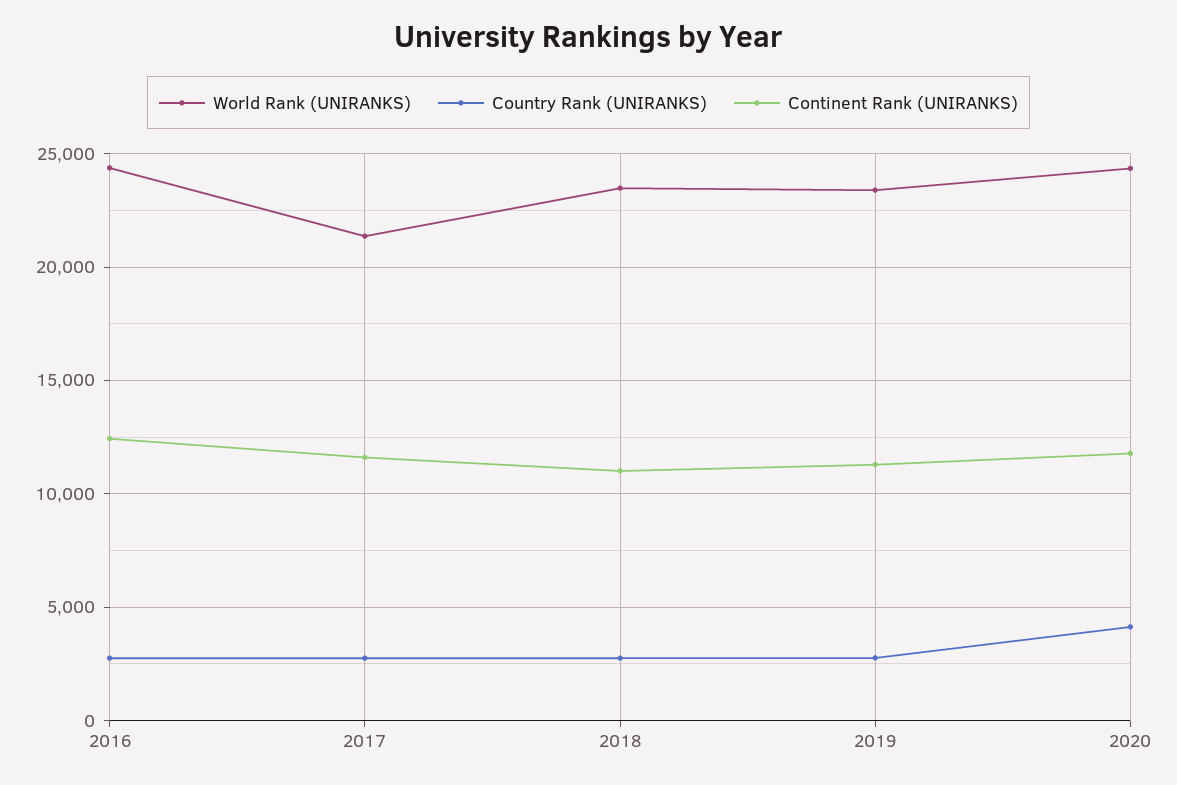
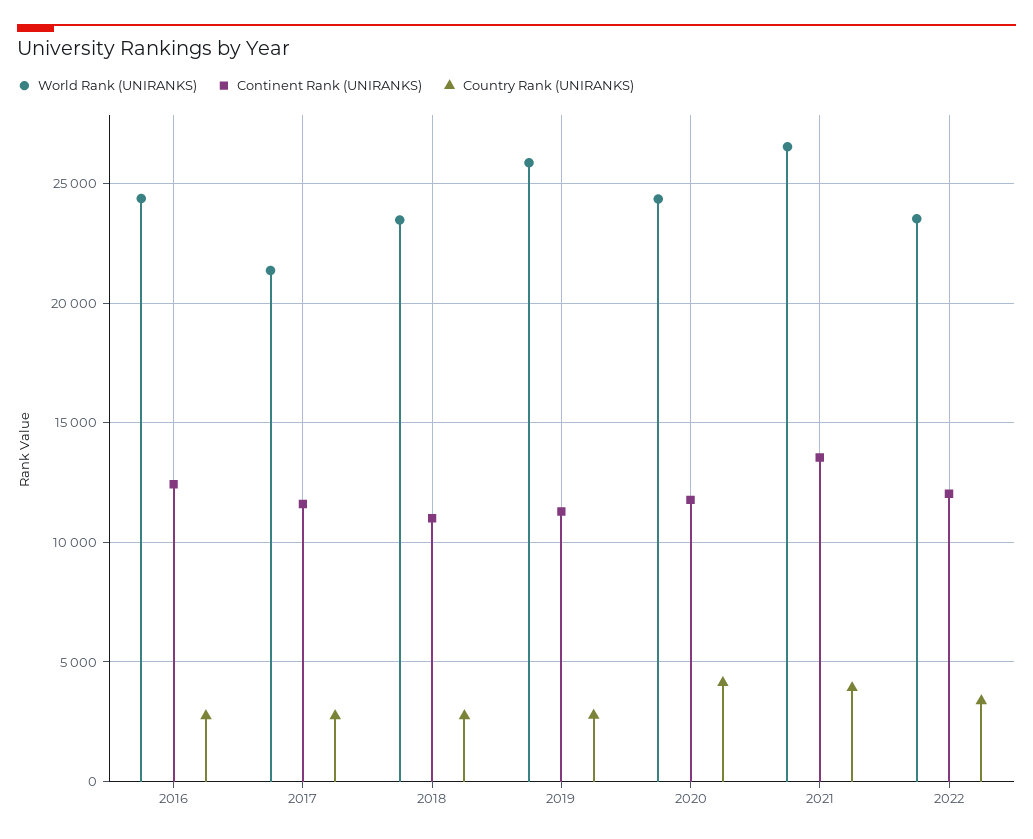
World Rank (UNIRANKS), 2019: 23500 -> 26000
World Rank (UNIRANKS), 2021: none -> 26500
Continent Rank (UNIRANKS), 2021: none -> 13500
Country Rank (UNIRANKS), 2021: none -> 4000
World Rank (UNIRANKS), 2022: none -> 23500
Continent Rank (UNIRANKS), 2022: none -> 12000
Country Rank (UNIRANKS), 2022: none -> 3500

